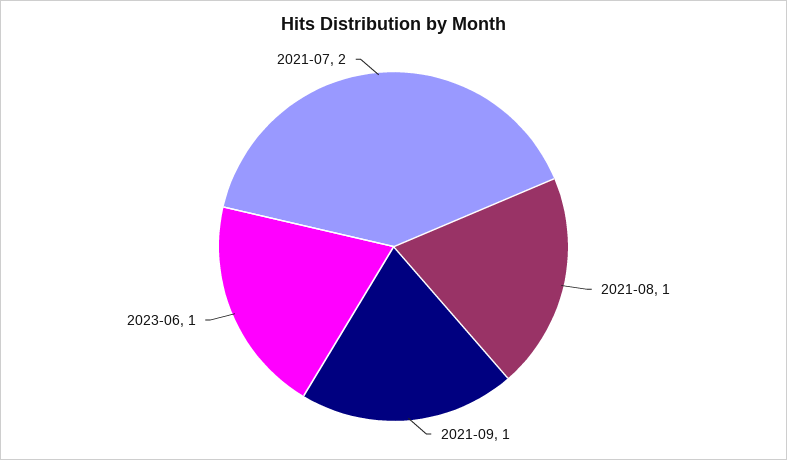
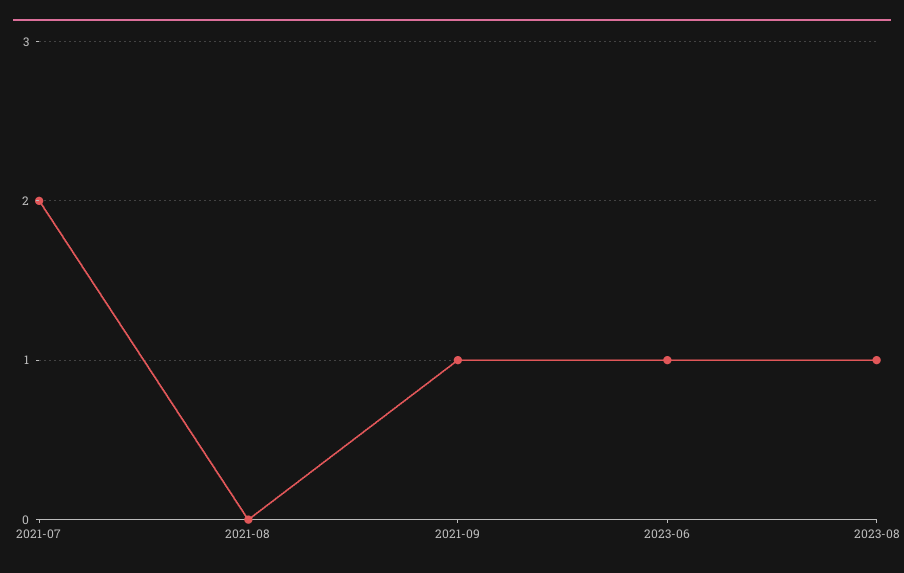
2021-08: 1 -> 0
2023-08: none -> 1

